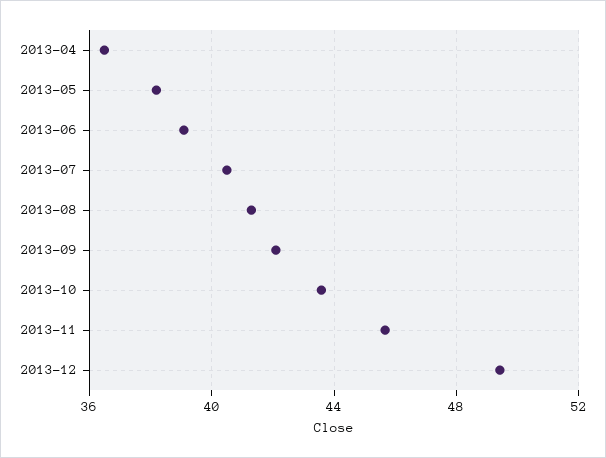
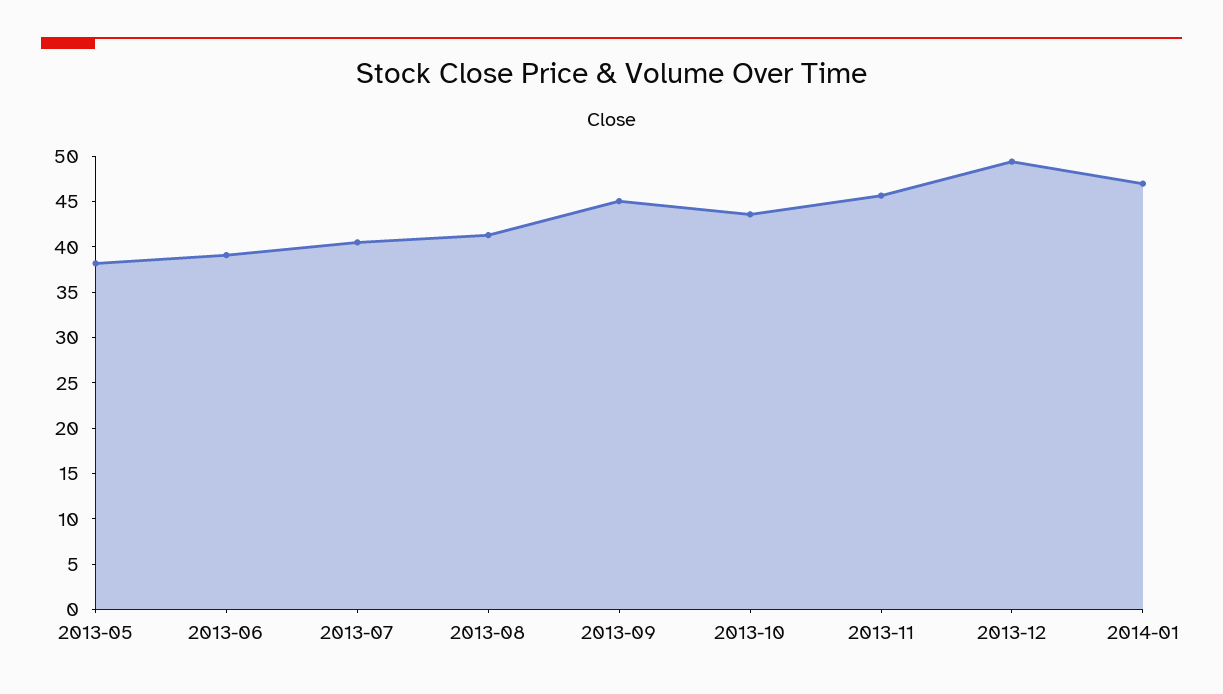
2013-04: 36.5 -> none
2013-09: 42 -> 45
2014-01: none -> 47

